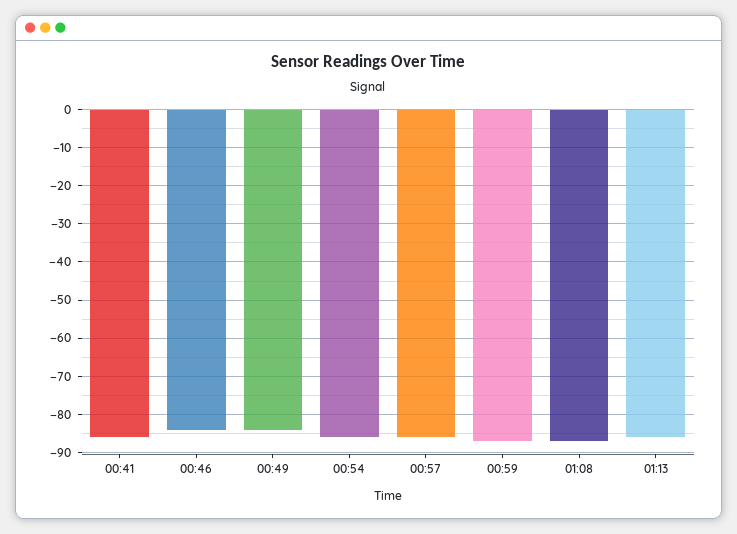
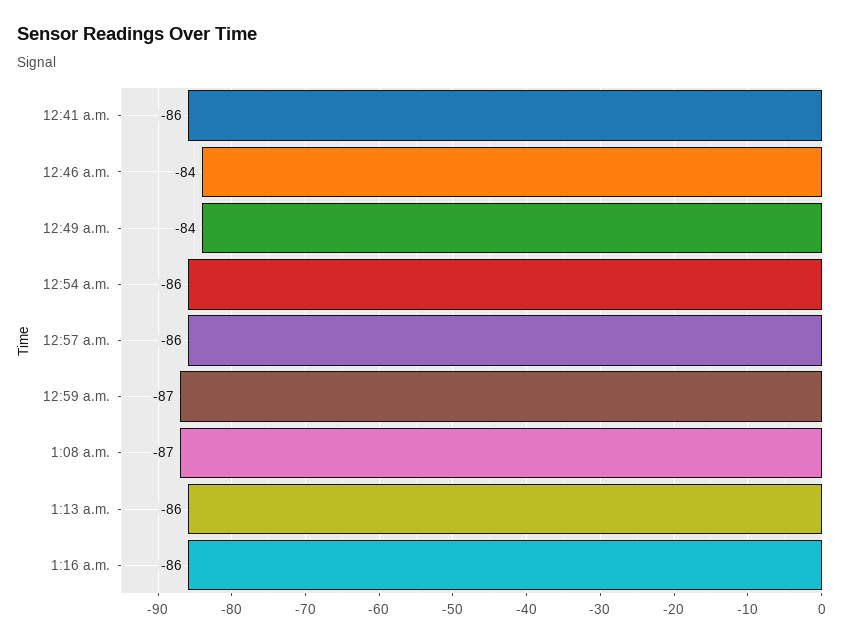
1:16 a.m.: none -> -86

